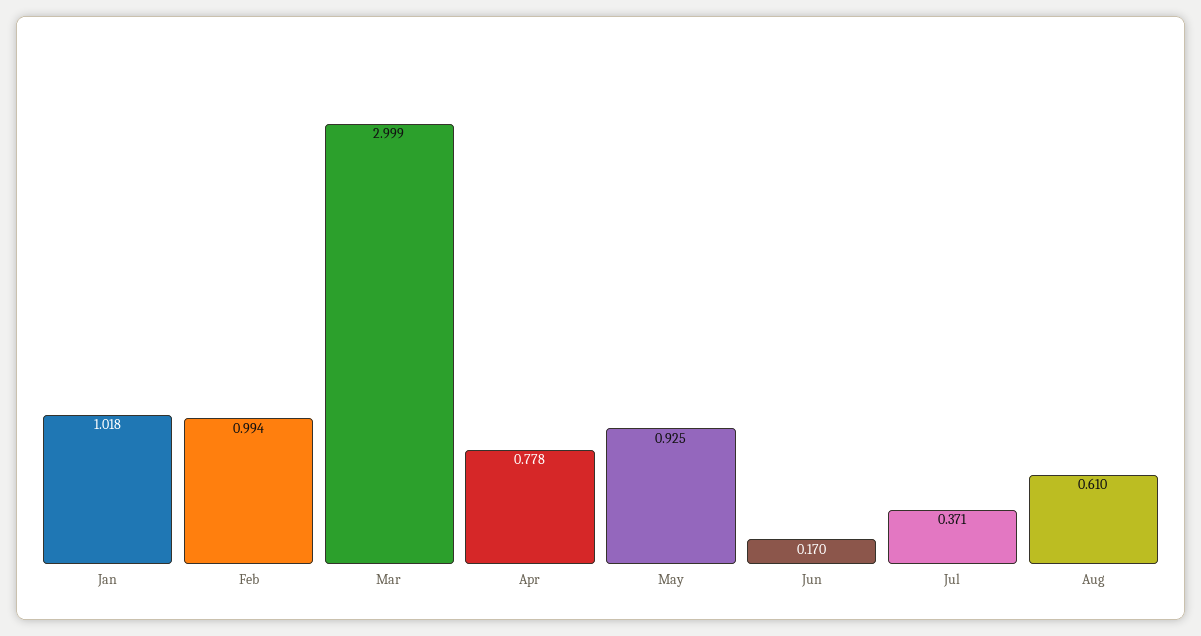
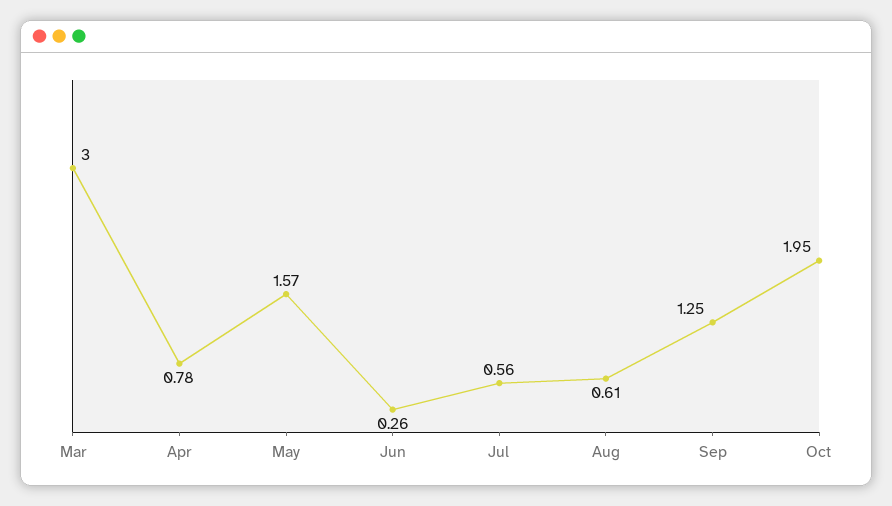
Jan: 1.018 -> none
Feb: 0.994 -> none
May: 0.925 -> 1.57
Jun: 0.17 -> 0.26
Jul: 0.371 -> 0.56
Sep: none -> 1.25
Oct: none -> 1.95

